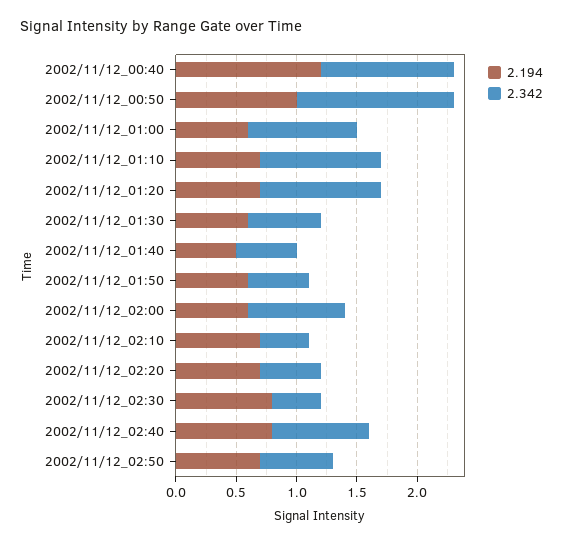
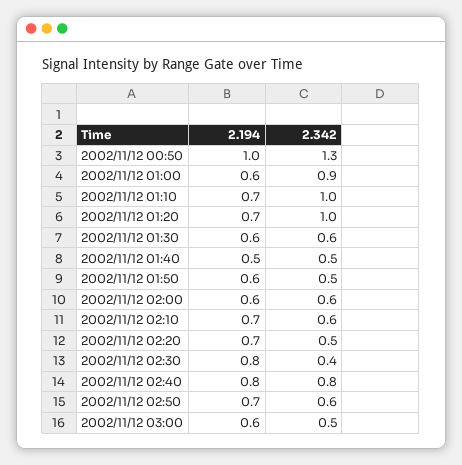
2.194, 2002/11/12_00:40: 1.2 -> none
2.342, 2002/11/12_00:40: 1.1 -> none
2.342, 2002/11/12_02:00: 0.8 -> 0.6
2.342, 2002/11/12_02:10: 0.4 -> 0.6
2.194, 2002/11/12 03:00: none -> 0.6
2.342, 2002/11/12 03:00: none -> 0.5

